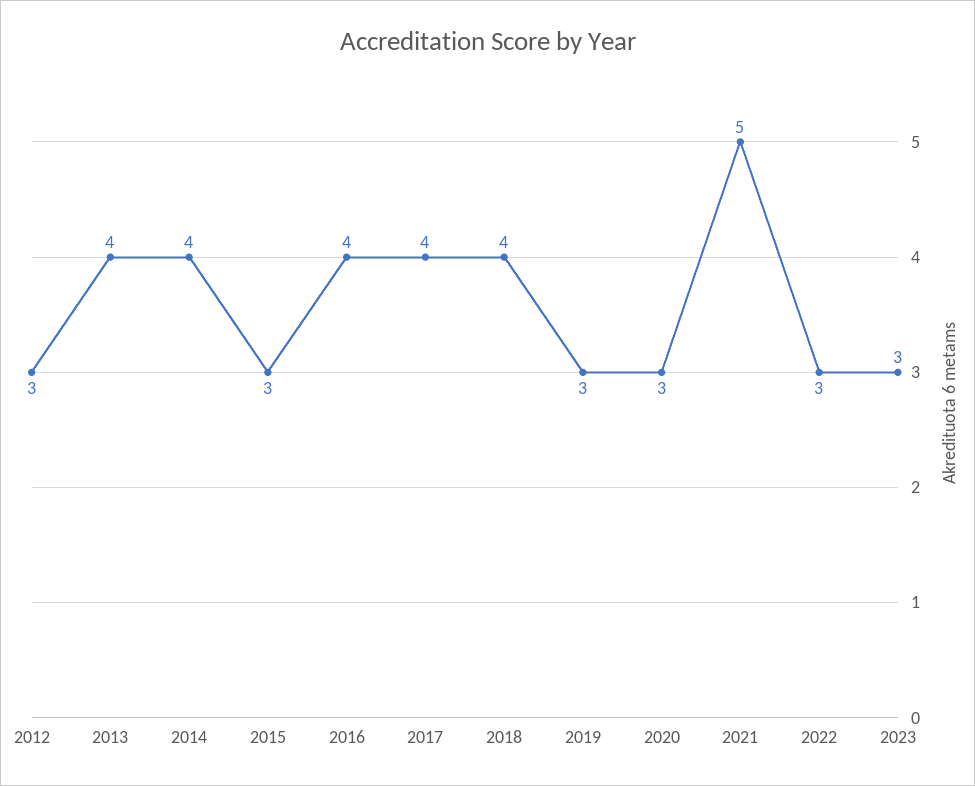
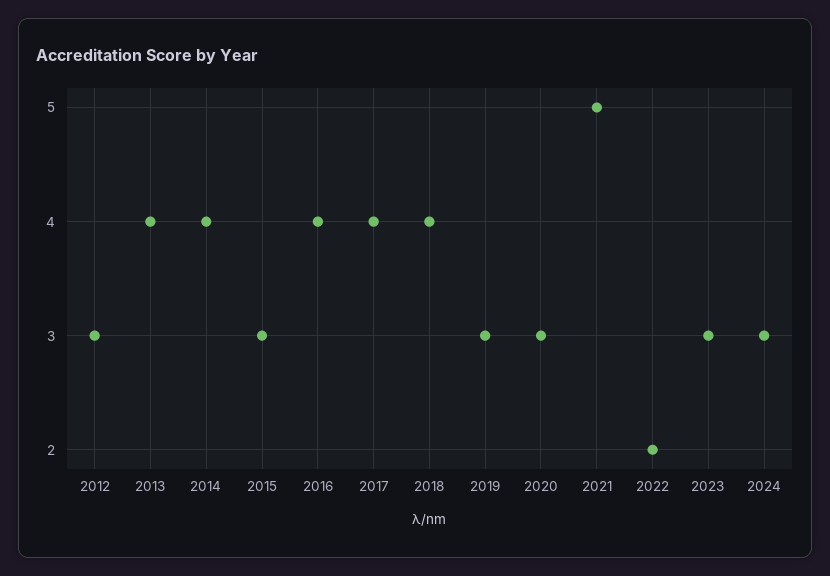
2022: 3 -> 2
2024: none -> 3

